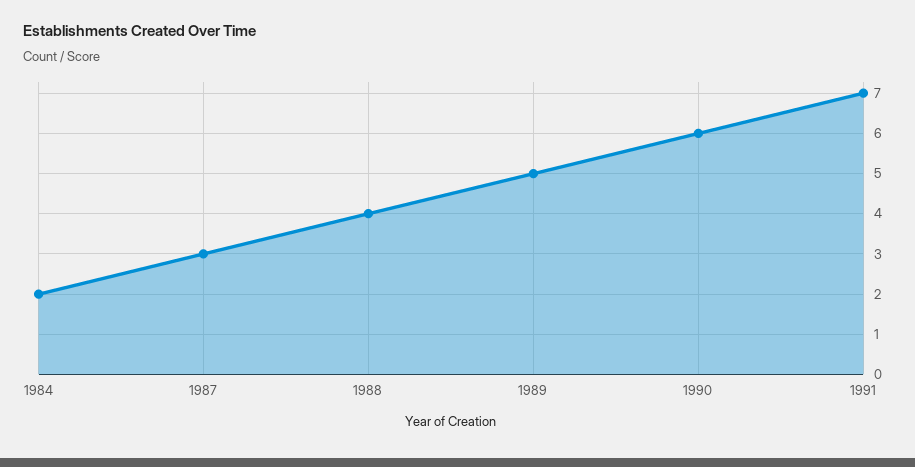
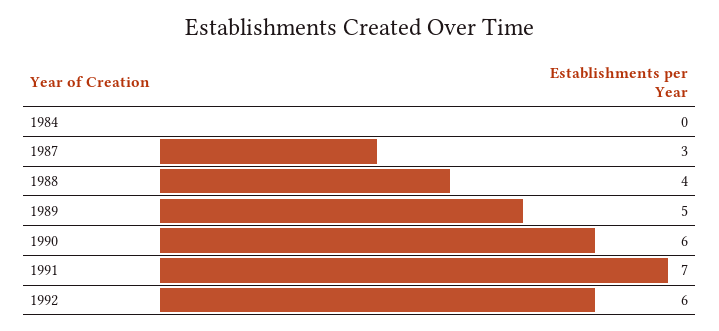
1984: 2 -> 0
1992: none -> 6

